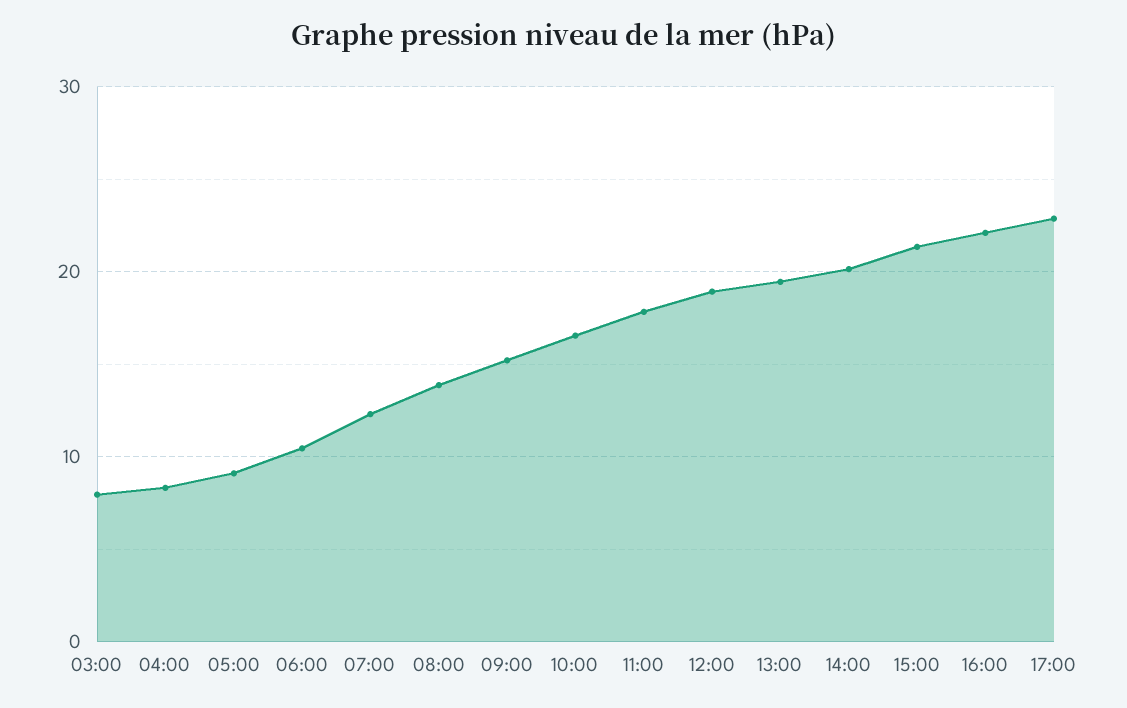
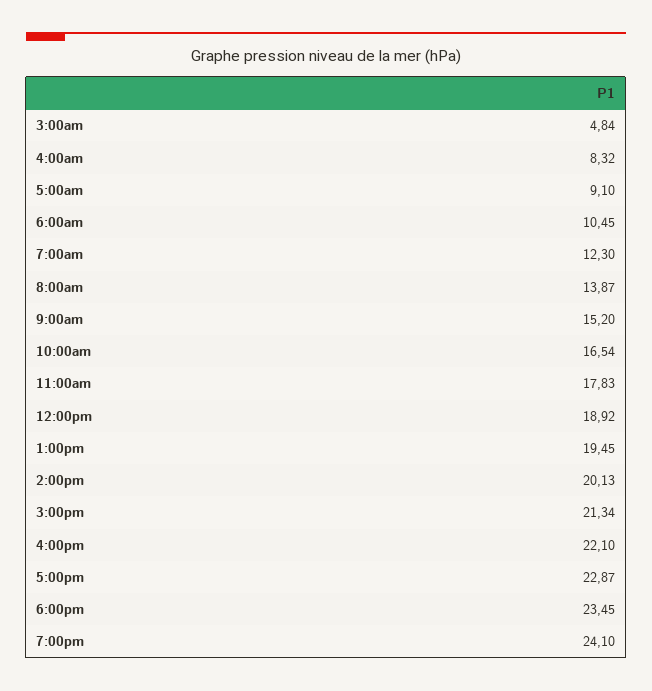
03:00: 8 -> 4.84
6:00pm: none -> 23.45
7:00pm: none -> 24.1

